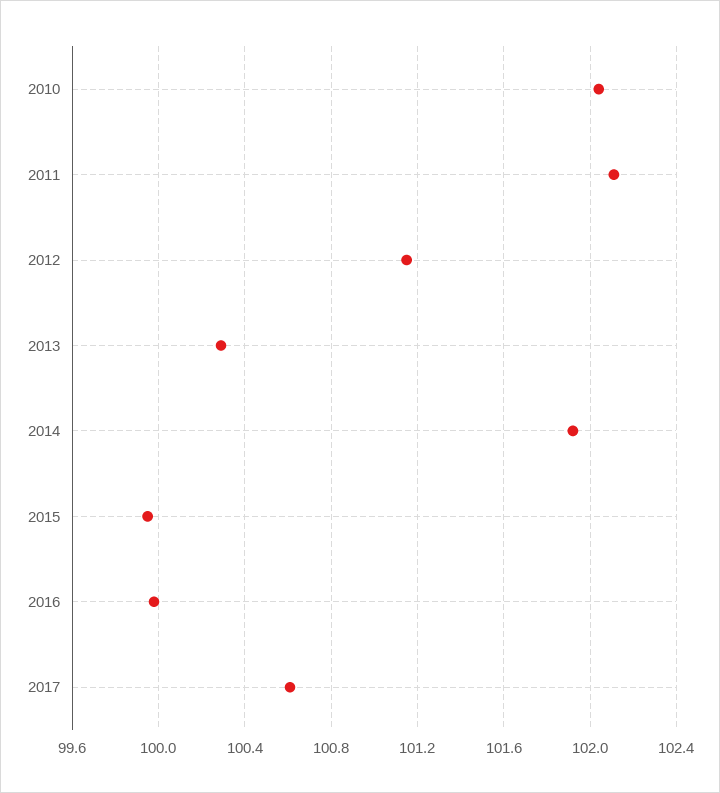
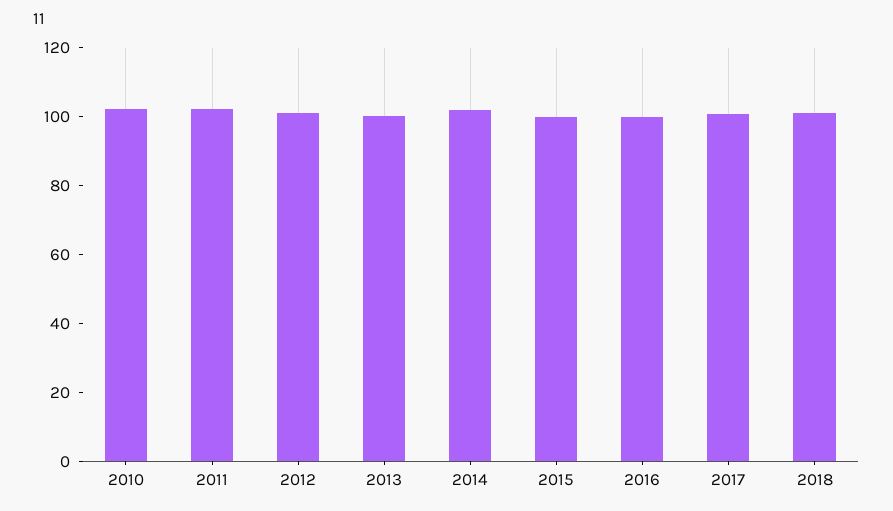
2018: none -> 100

